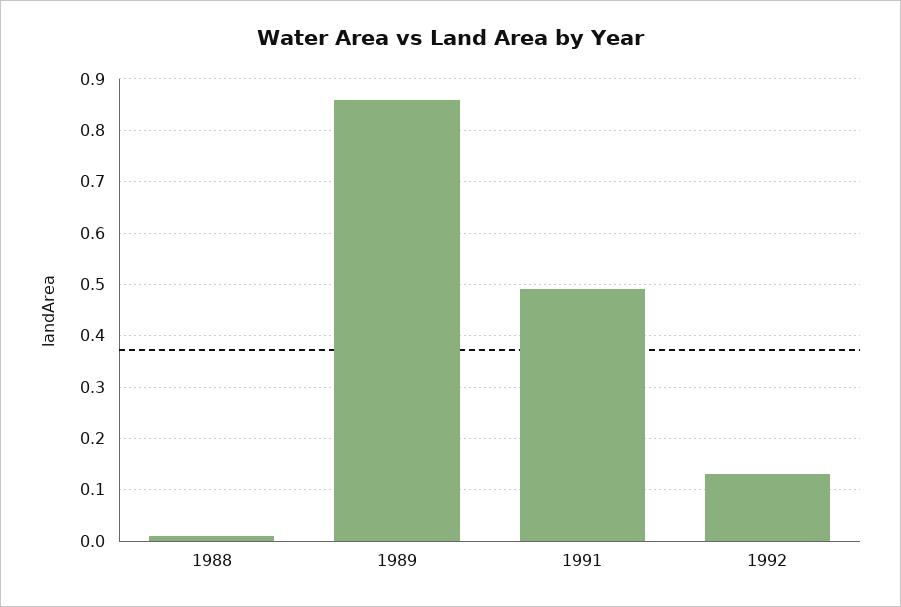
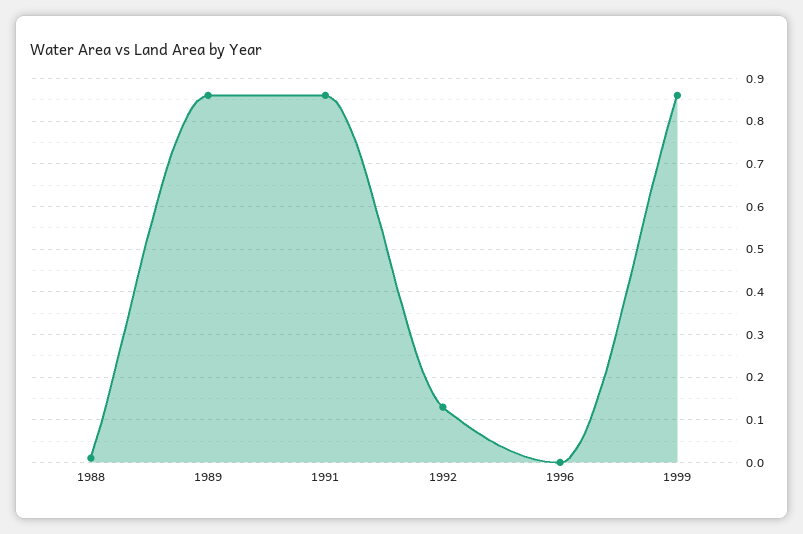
1991: 0.5 -> 0.85
1996: none -> 0
1999: none -> 0.85

